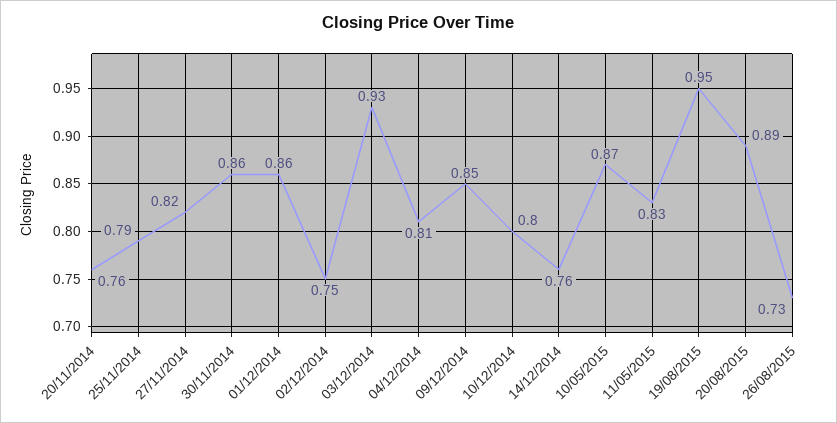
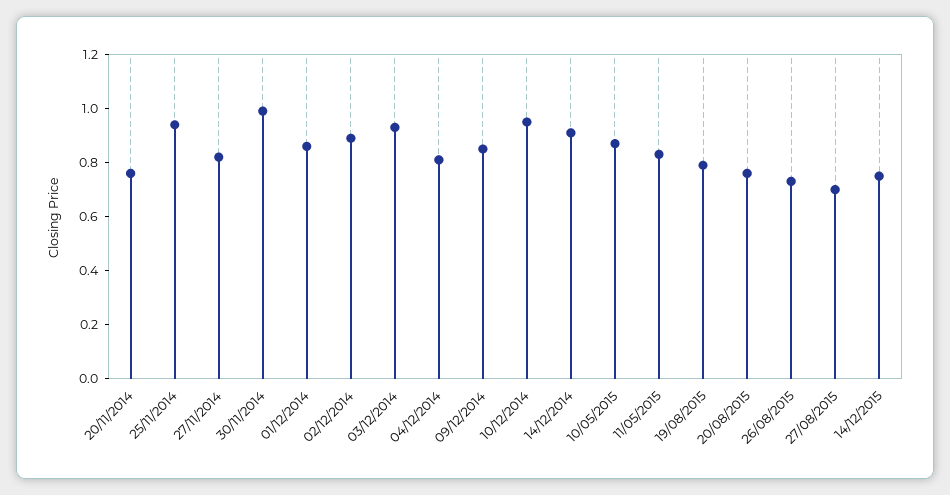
25/11/2014: 0.79 -> 0.95
30/11/2014: 0.86 -> 1
02/12/2014: 0.75 -> 0.9
10/12/2014: 0.8 -> 0.95
14/12/2014: 0.76 -> 0.9
19/08/2015: 0.95 -> 0.8
20/08/2015: 0.89 -> 0.75
27/08/2015: none -> 0.7
14/12/2015: none -> 0.75

